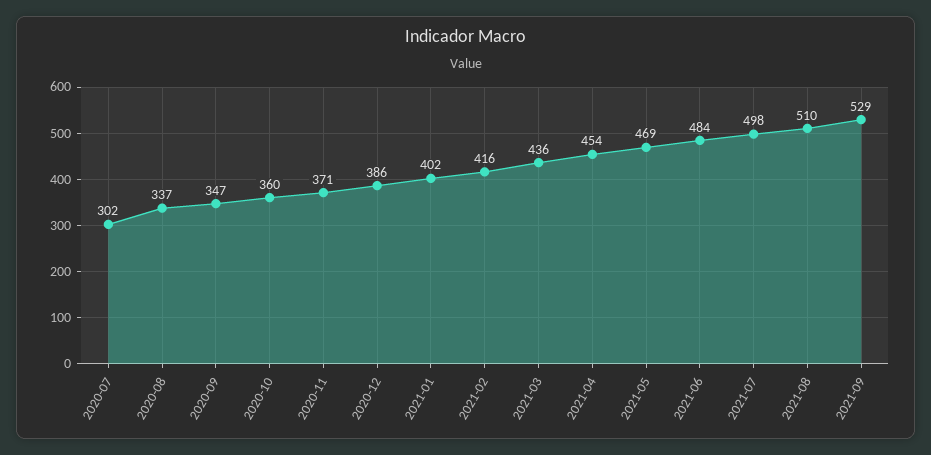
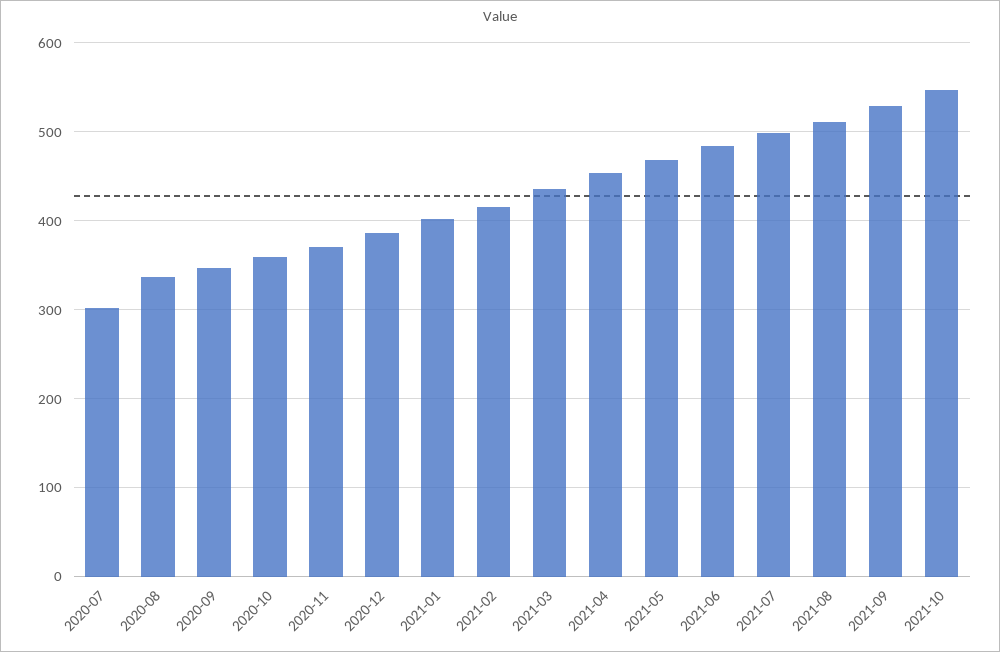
2021-10: none -> 550

